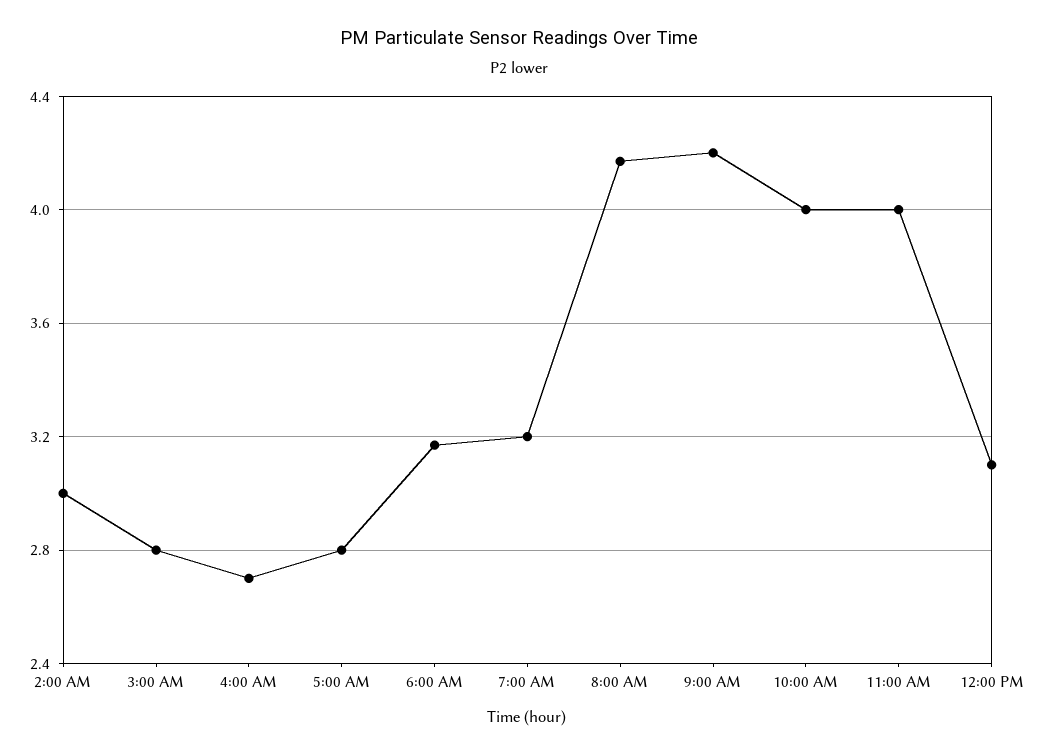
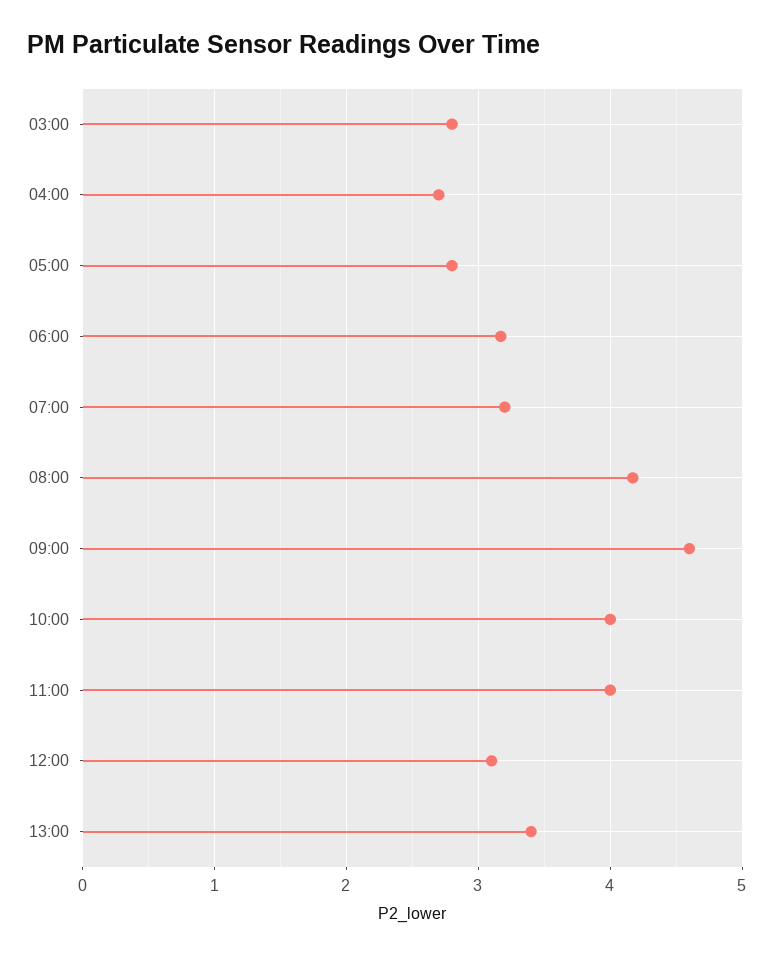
2:00 AM: 3 -> none
9:00 AM: 4.2 -> 4.6
13:00: none -> 3.4

